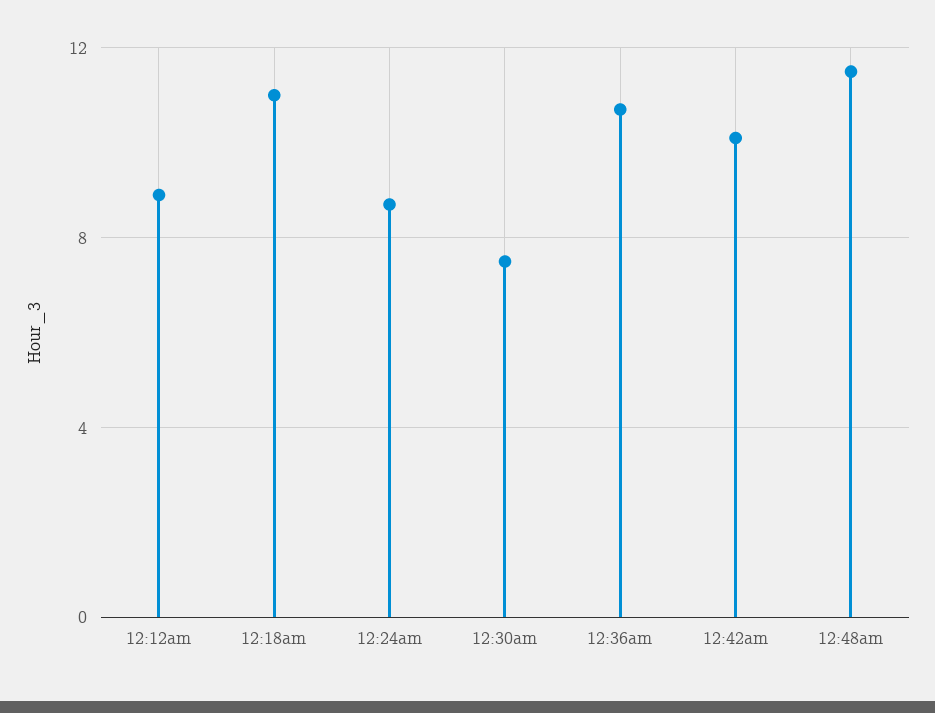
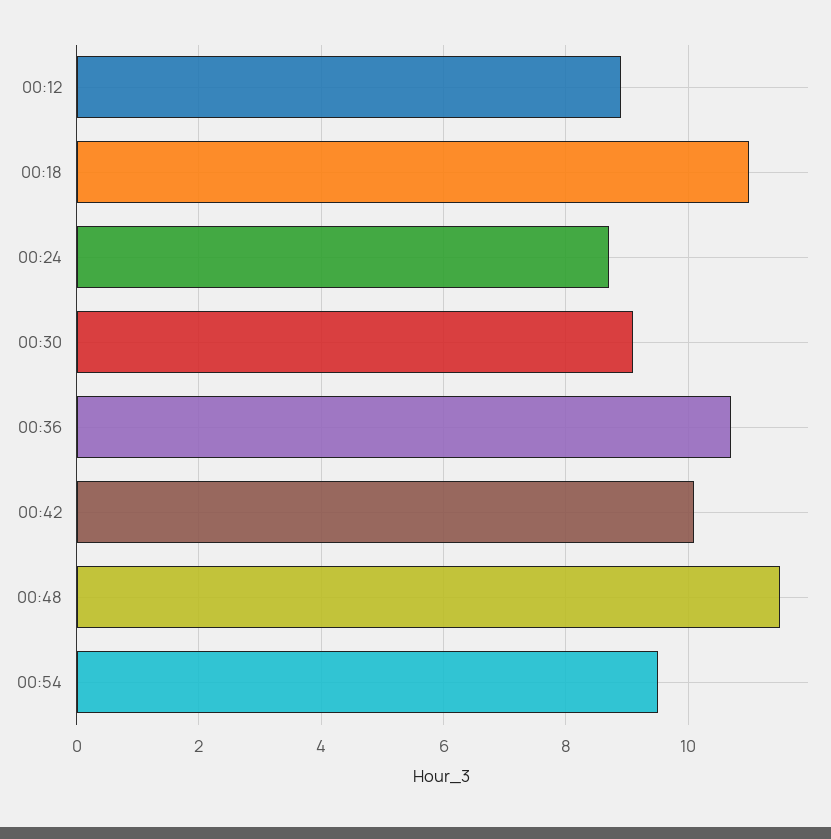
12:30am: 7.5 -> 9
00:54: none -> 9.5

